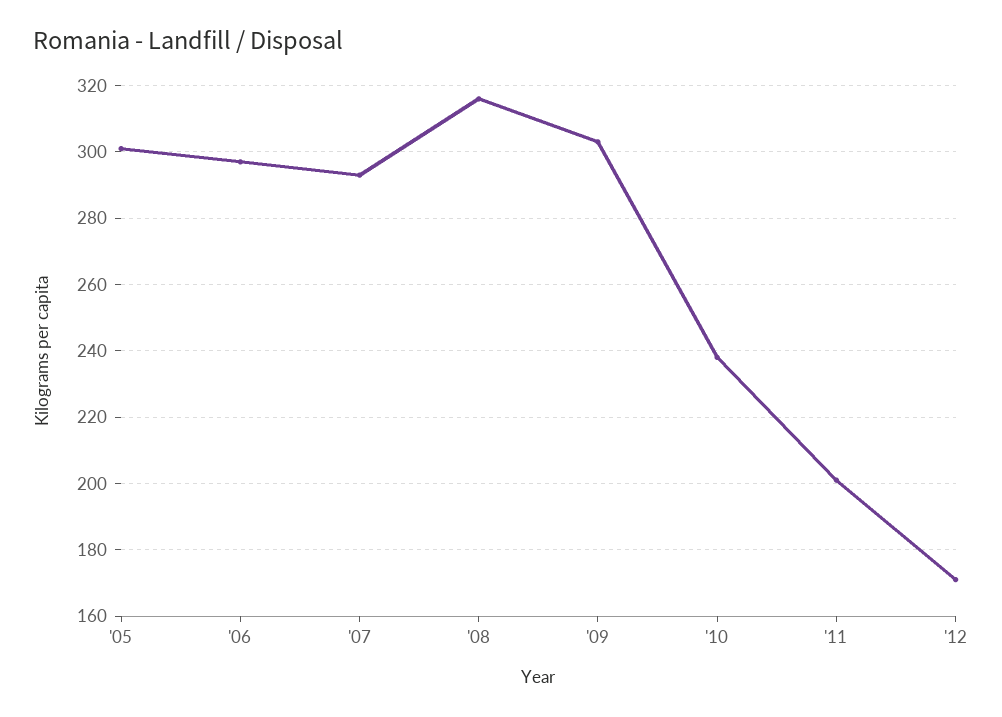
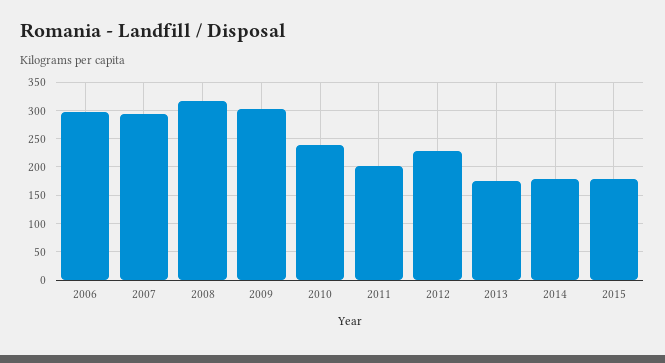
'05: 300 -> none
'12: 170 -> 225
2013: none -> 175
2014: none -> 175
2015: none -> 175

